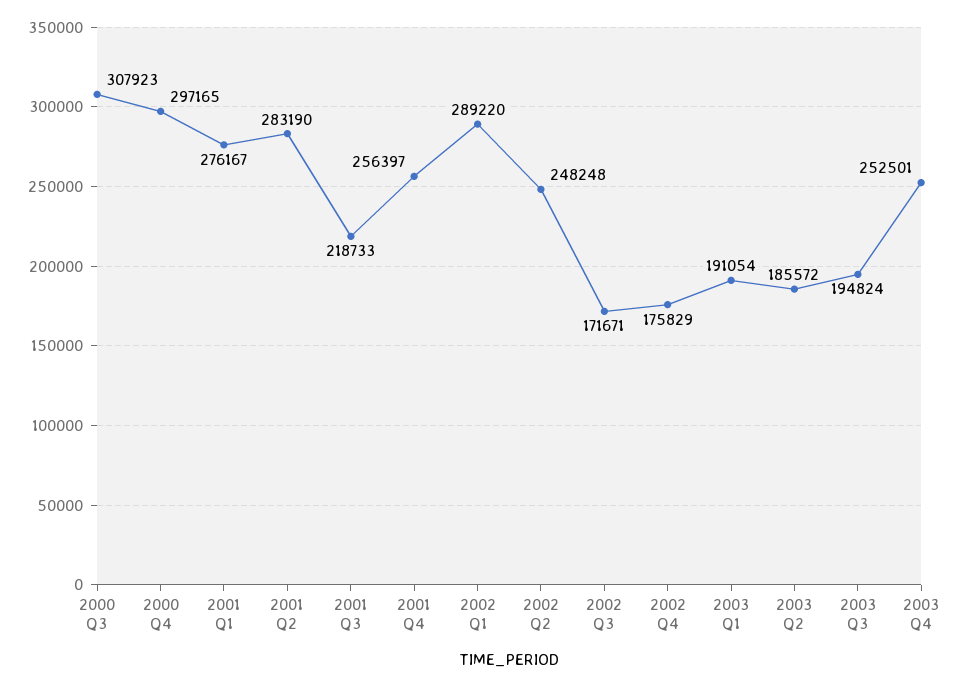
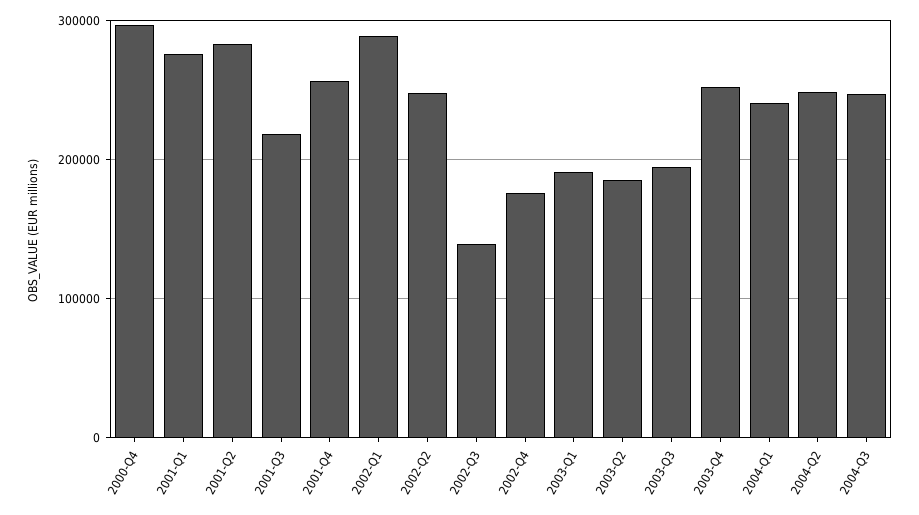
2000 Q3: 307923 -> none
2002 Q3: 171671 -> 140000
2004-Q1: none -> 240000
2004-Q2: none -> 250000
2004-Q3: none -> 250000

